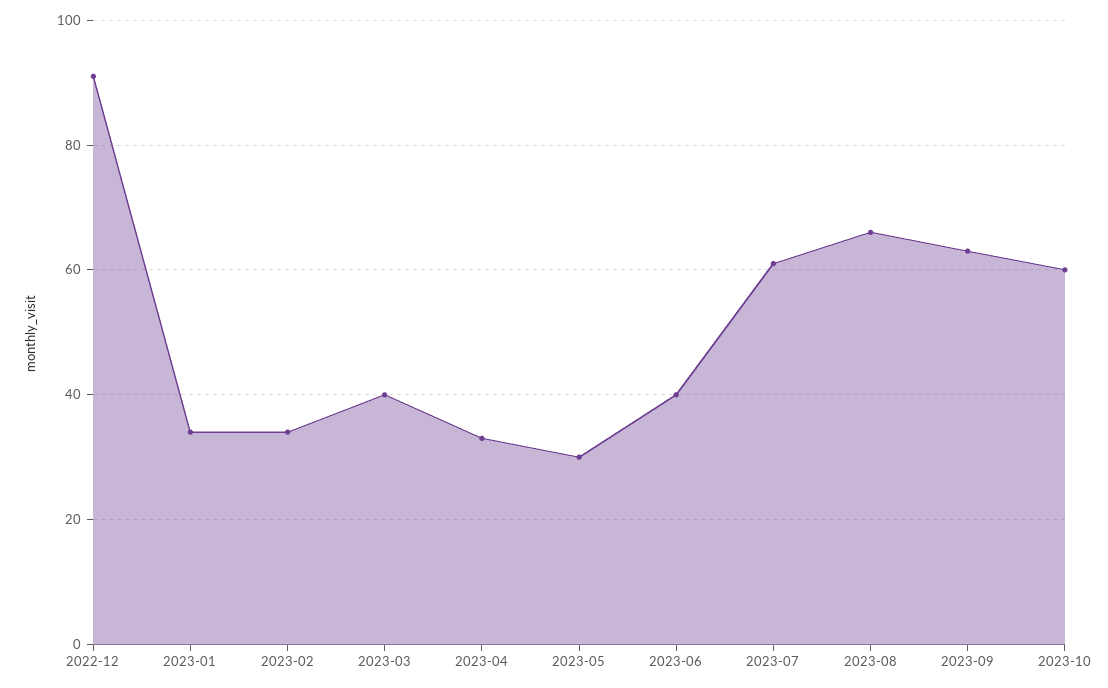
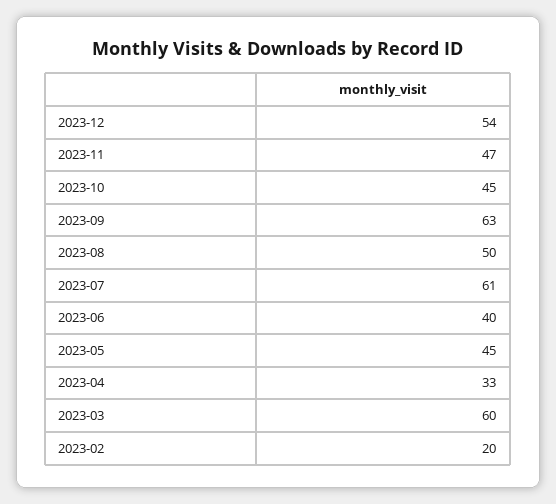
2022-12: 90 -> none
2023-01: 35 -> none
2023-02: 35 -> 20
2023-03: 40 -> 60
2023-05: 30 -> 45
2023-08: 65 -> 50
2023-10: 60 -> 45
2023-12: none -> 54
2023-11: none -> 47

